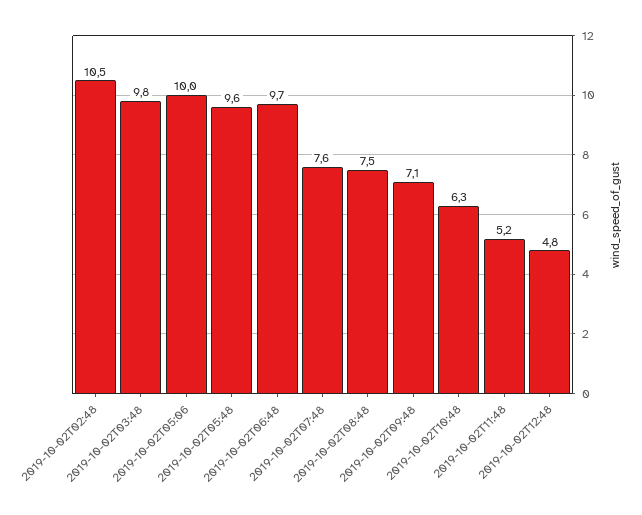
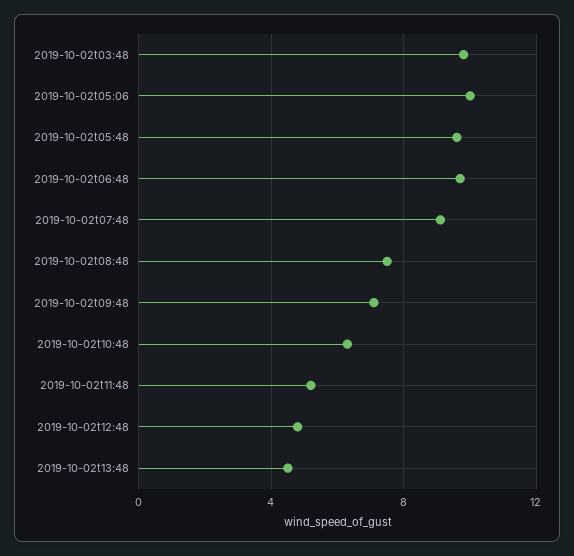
2019-10-02T02:48: 10.5 -> none
2019-10-02T07:48: 7.6 -> 9
2019-10-02t13:48: none -> 4.5

